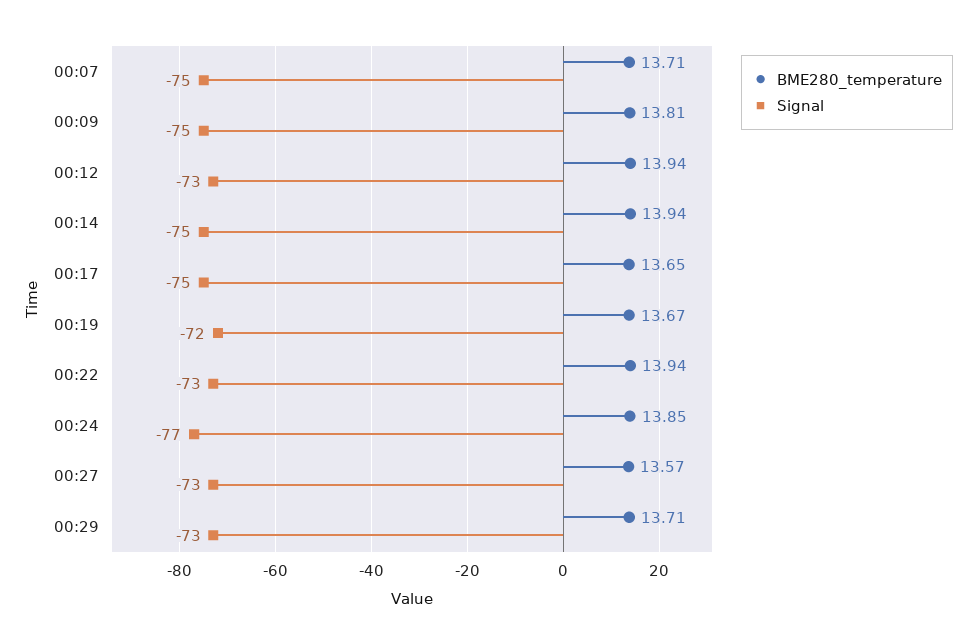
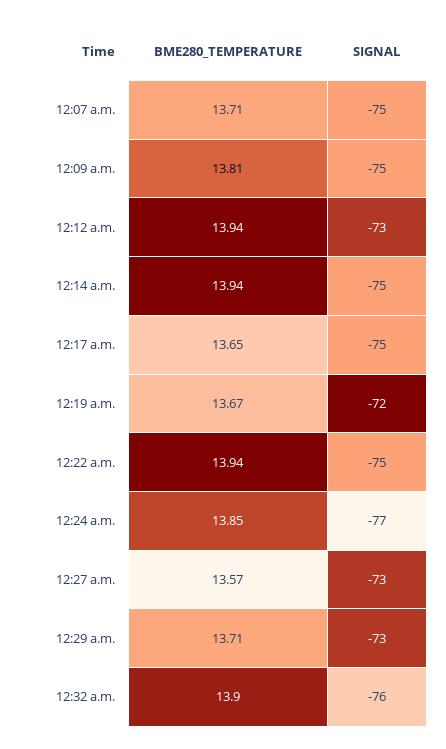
Signal, 00:22: -73 -> -75
BME280_temperature, 12:32 a.m.: none -> 13.9
Signal, 12:32 a.m.: none -> -76

